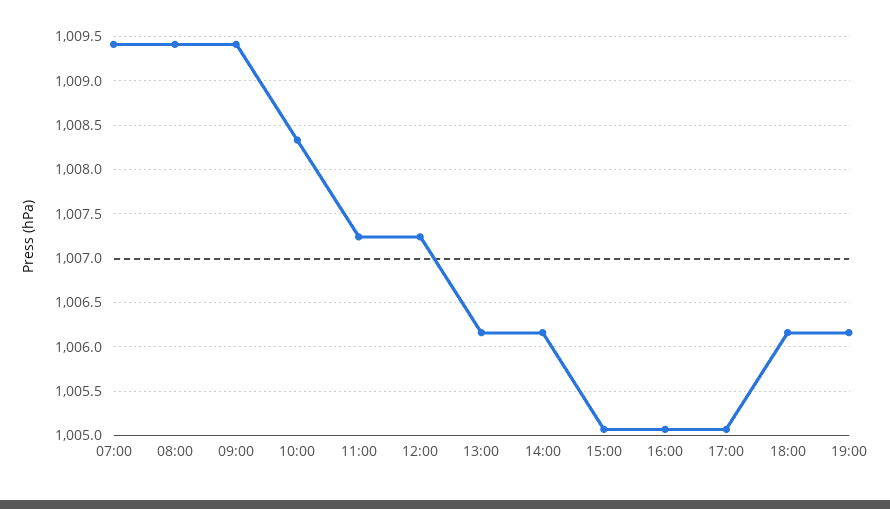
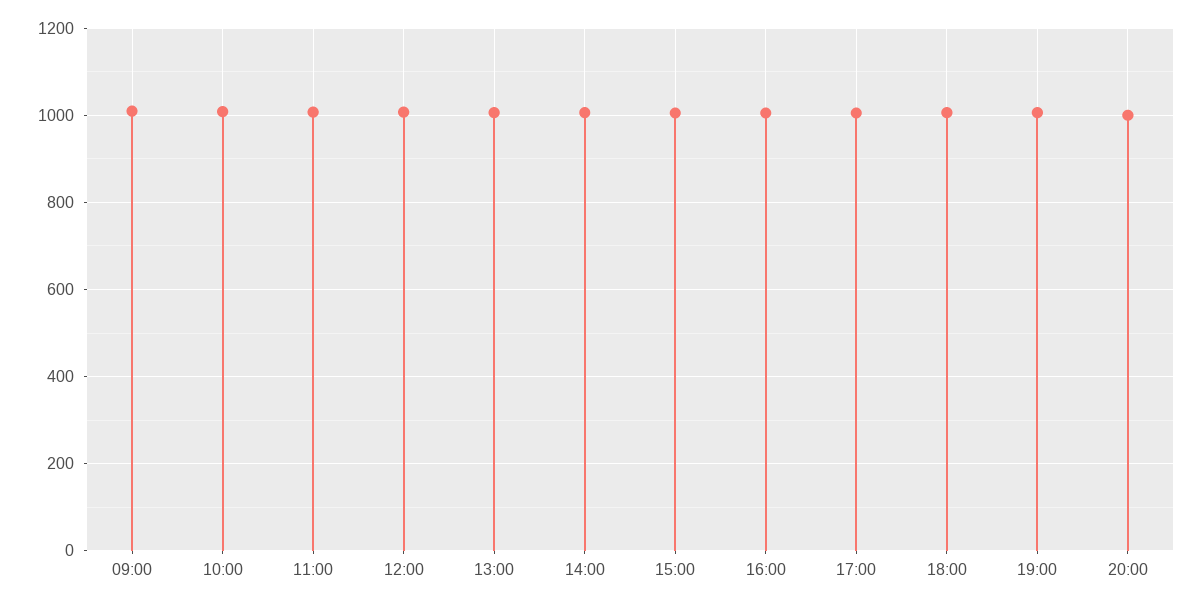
07:00: 1009.4 -> none
08:00: 1009.4 -> none
20:00: none -> 1000

